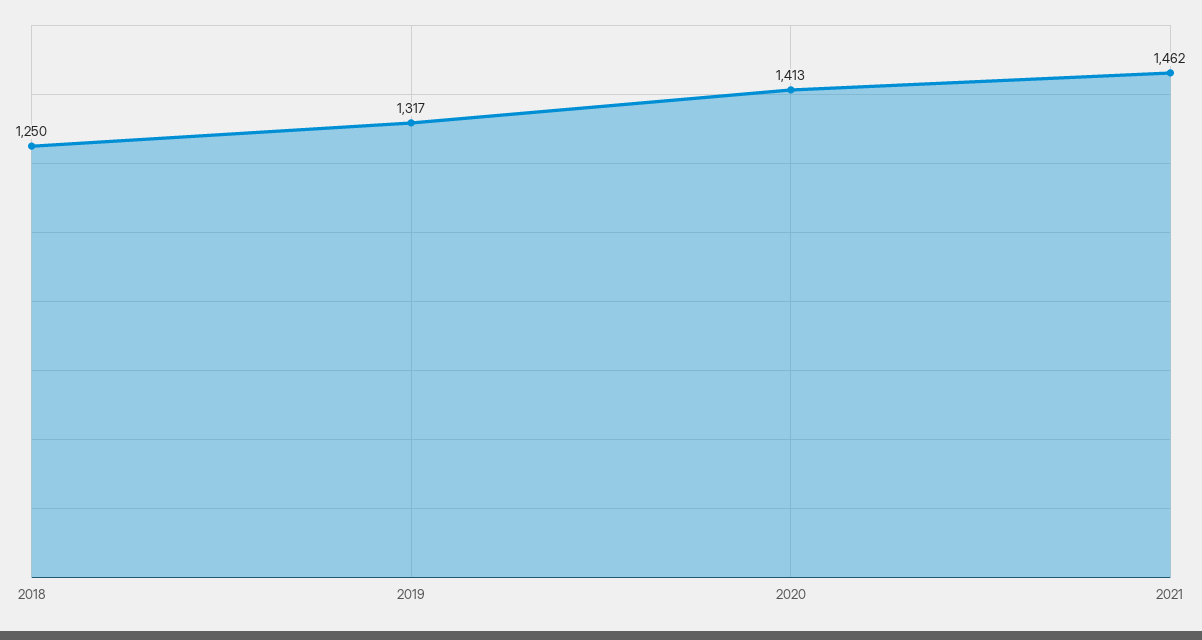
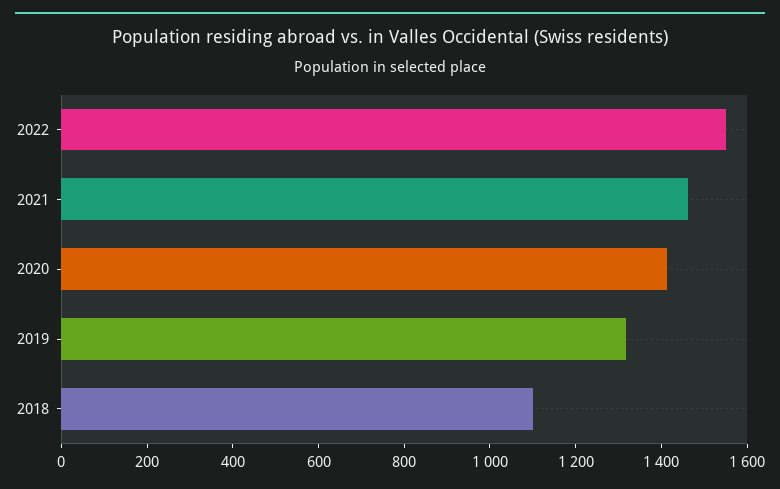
2018: 1250 -> 1100
2022: none -> 1550

